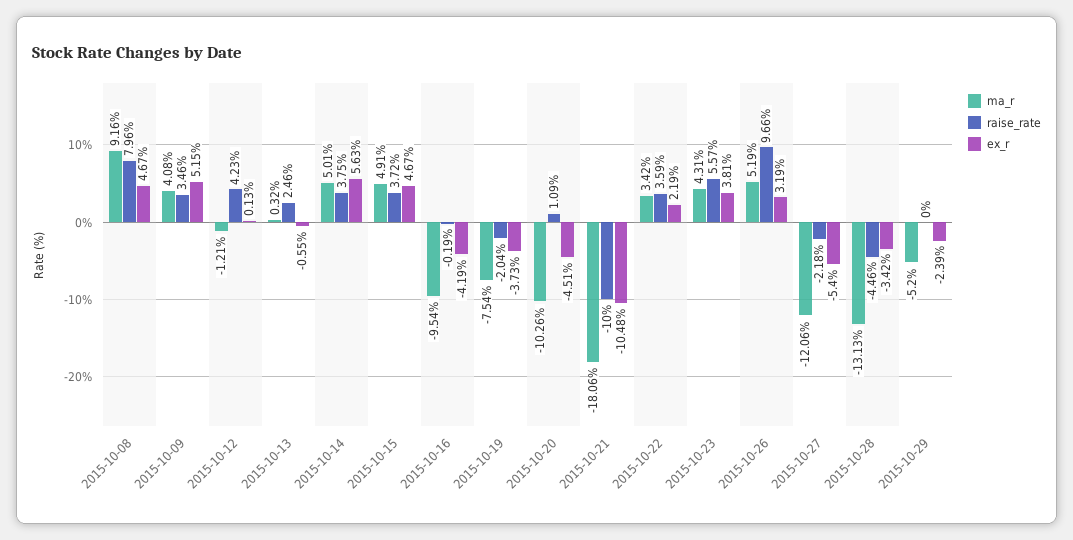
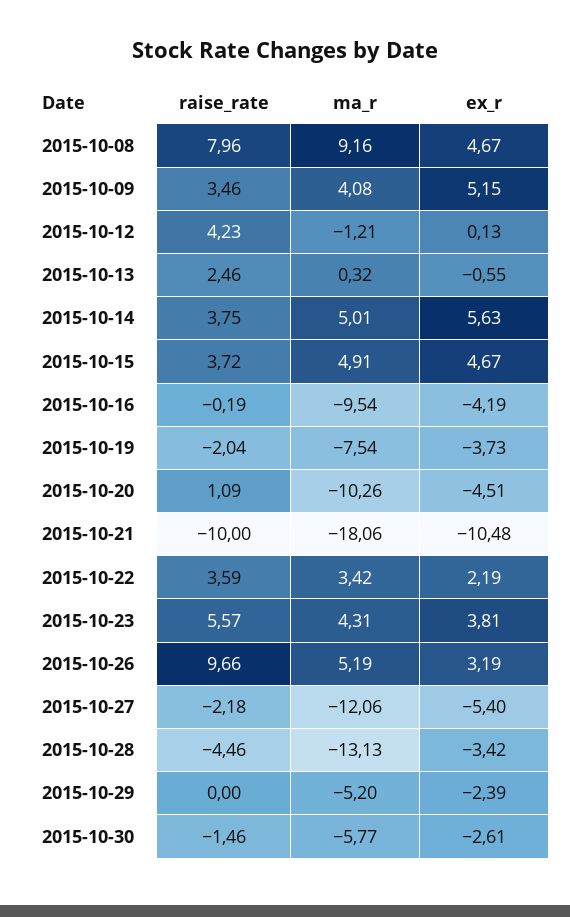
raise_rate, 2015-10-30: none -> -1.46
ma_r, 2015-10-30: none -> -5.77
ex_r, 2015-10-30: none -> -2.61

